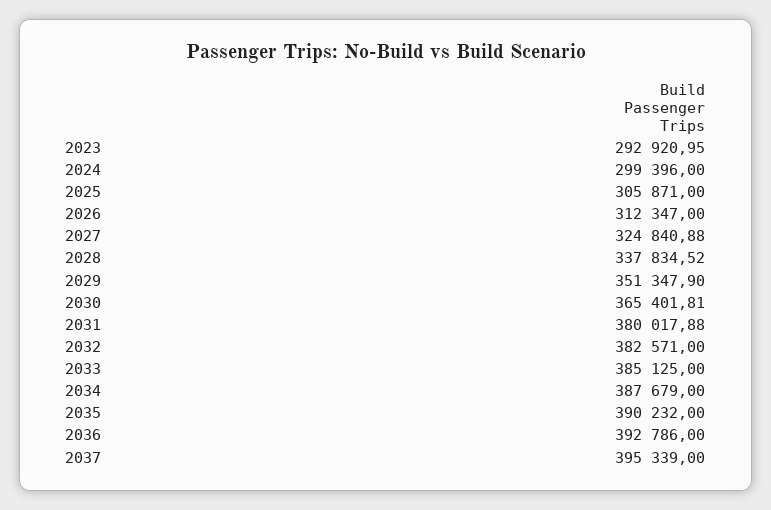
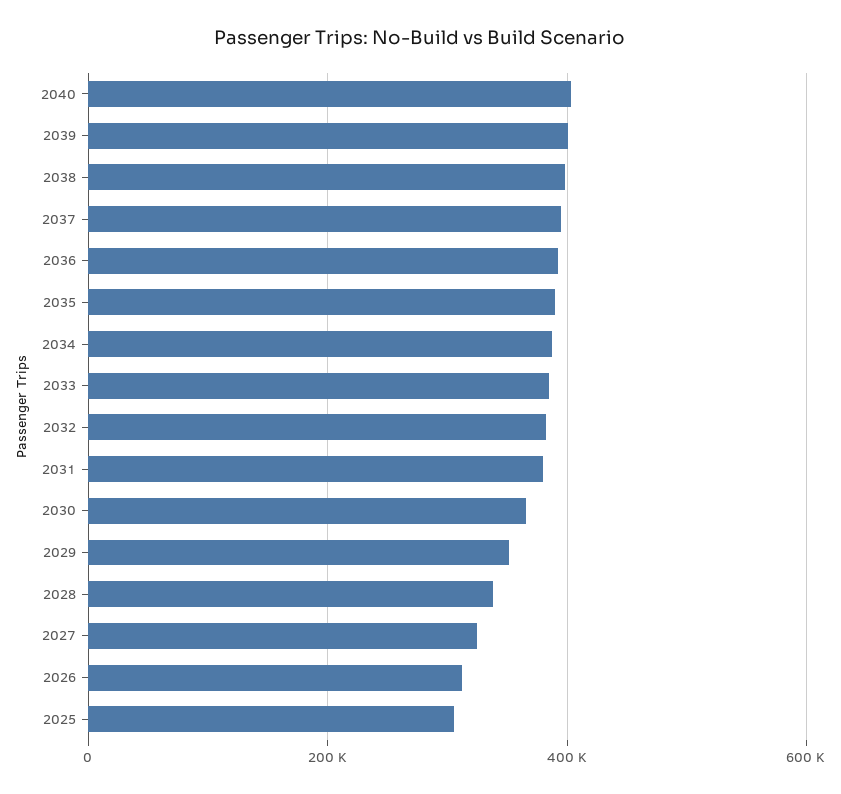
2023: 292920.95 -> none
2024: 299396 -> none
2040: none -> 400000
2039: none -> 400000
2038: none -> 400000

